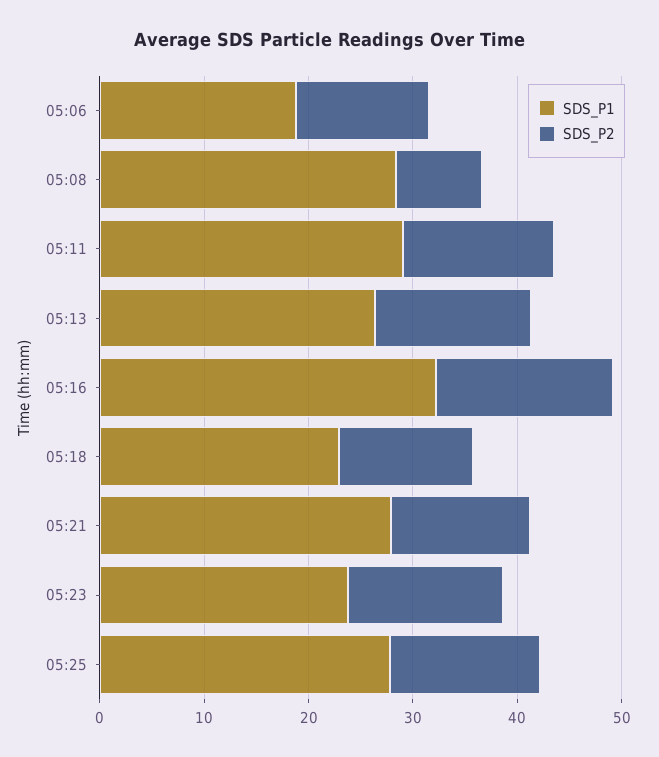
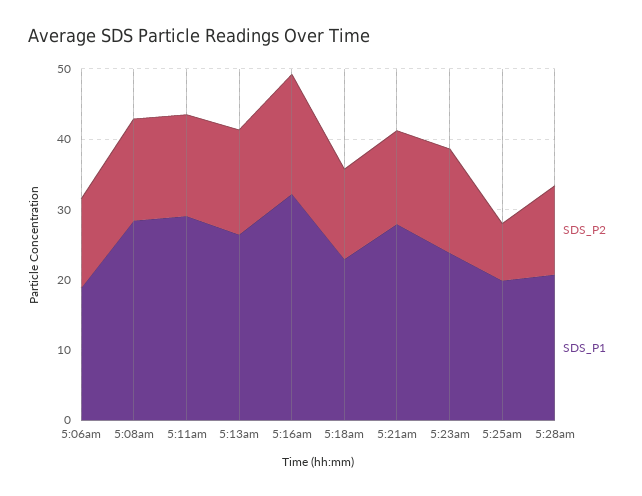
SDS_P2, 05:08: 8 -> 14
SDS_P1, 05:25: 28 -> 20
SDS_P2, 05:25: 14 -> 8
SDS_P2, 5:28am: none -> 12
SDS_P1, 5:28am: none -> 20

